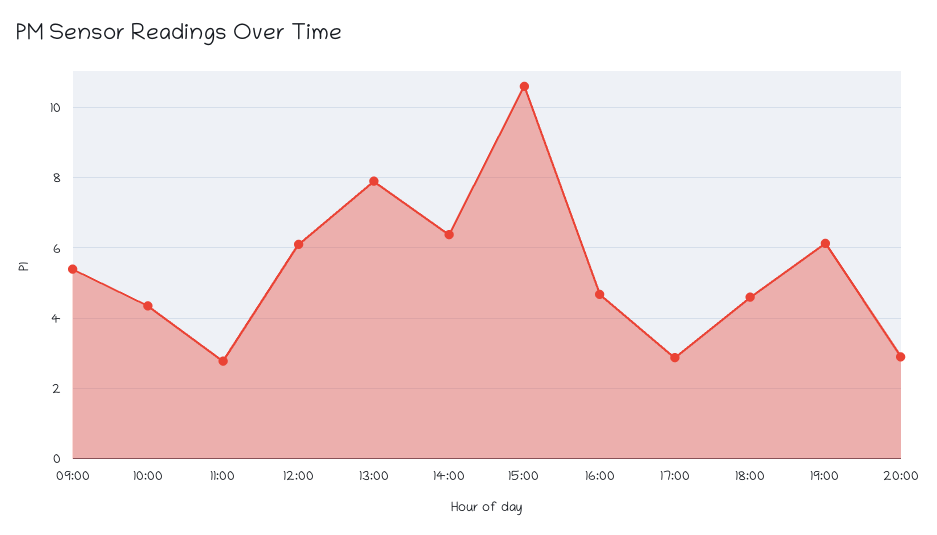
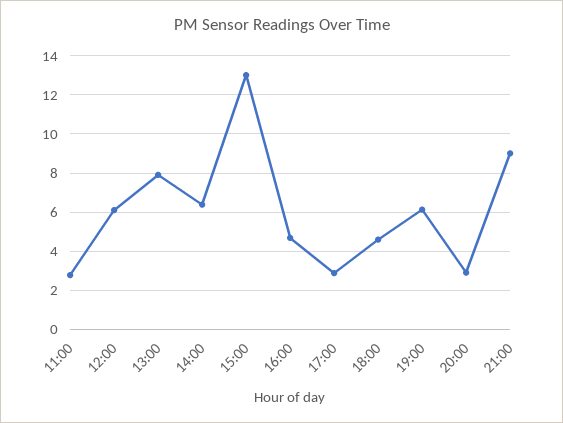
09:00: 5.4 -> none
10:00: 4.4 -> none
15:00: 10.6 -> 13
21:00: none -> 9

